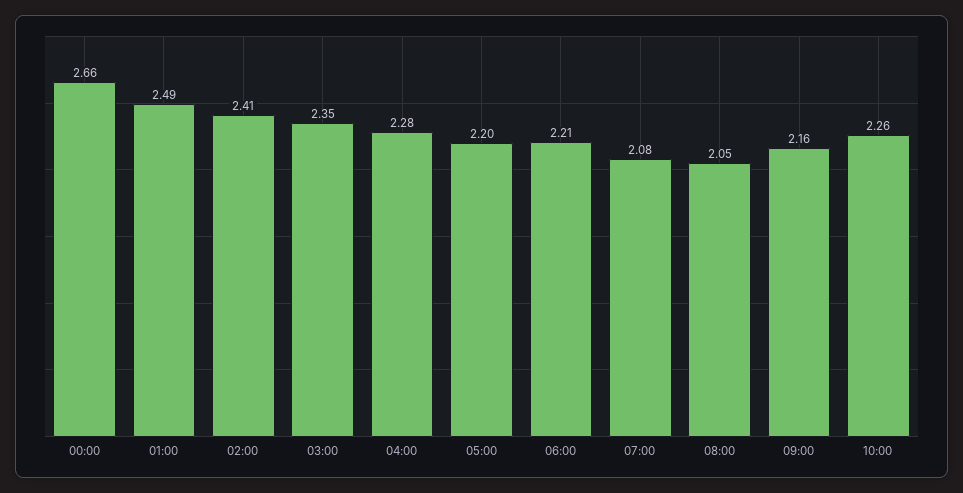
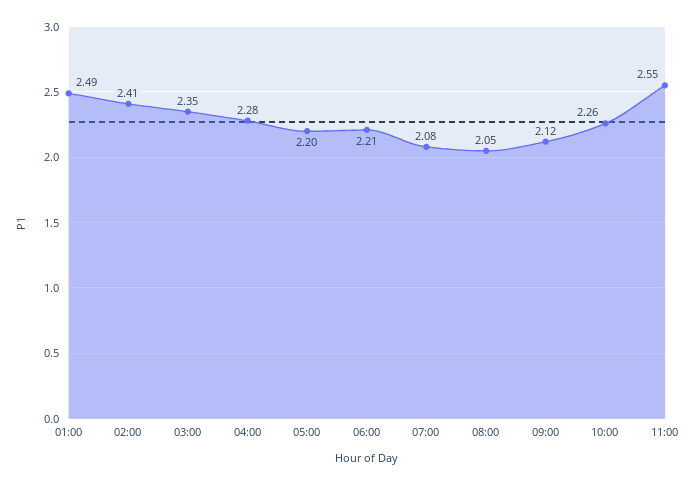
00:00: 2.66 -> none
09:00: 2.16 -> 2.12
11:00: none -> 2.55

